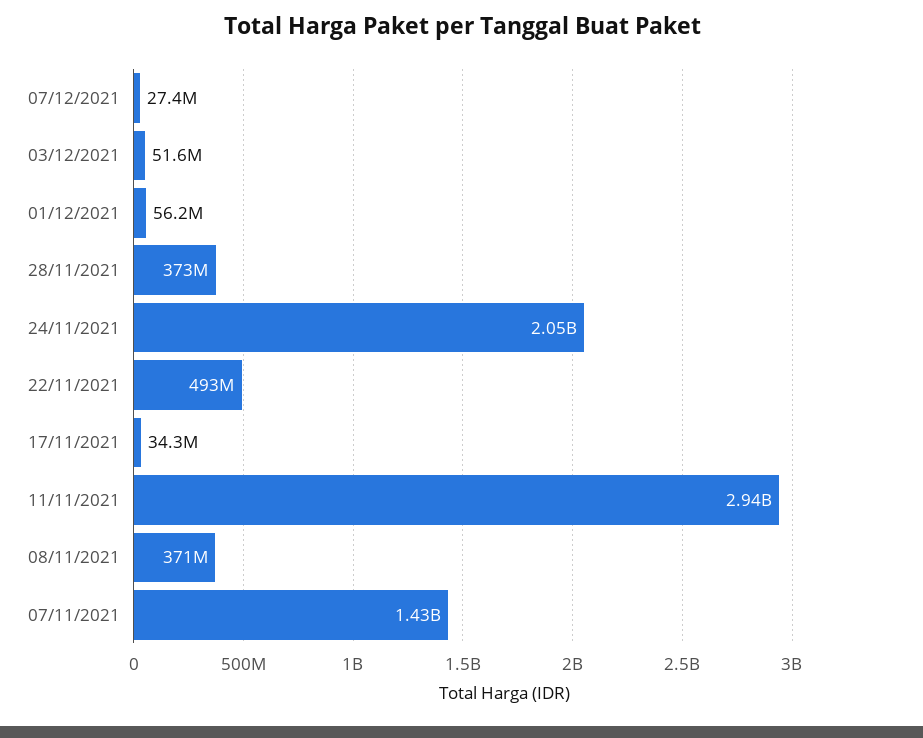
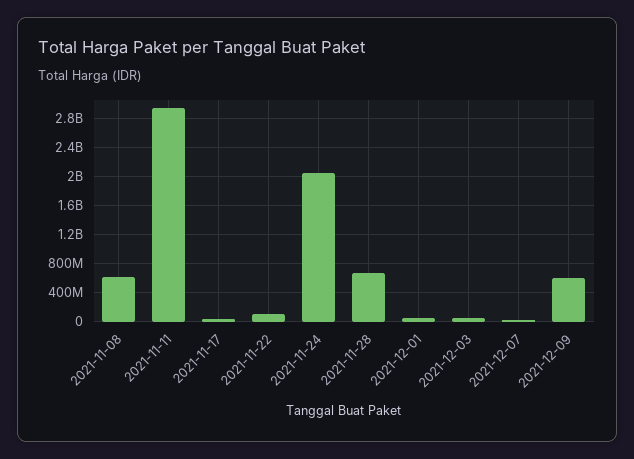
28/11/2021: 373000000 -> 700000000
22/11/2021: 493000000 -> 100000000
08/11/2021: 371000000 -> 600000000
07/11/2021: 1430000000 -> none
2021-12-09: none -> 600000000

